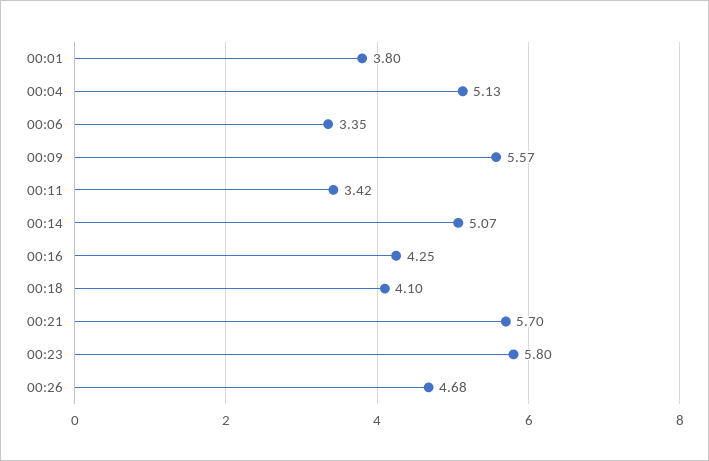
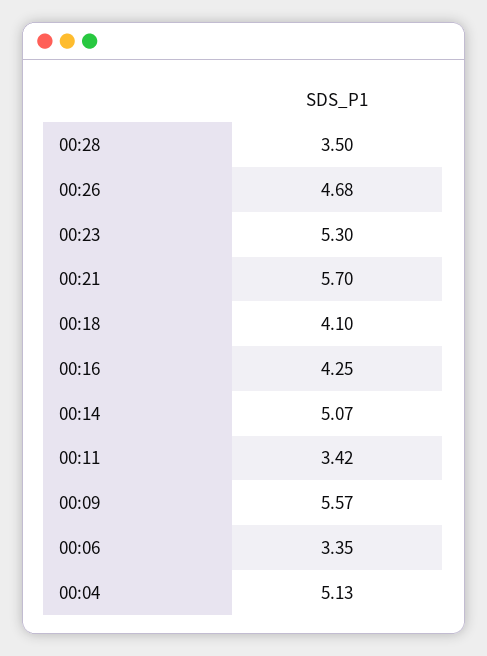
00:01: 3.8 -> none
00:23: 5.8 -> 5.3
00:28: none -> 3.5

